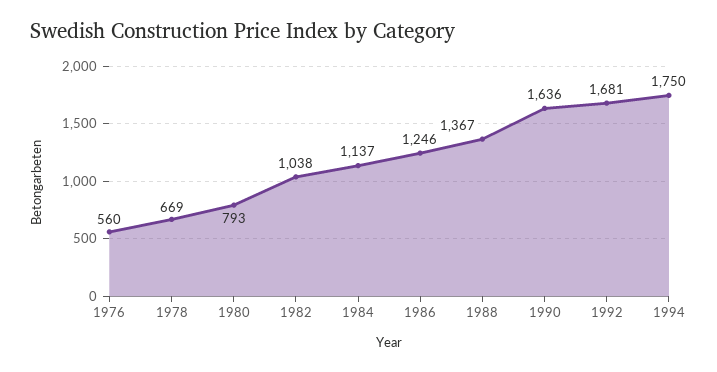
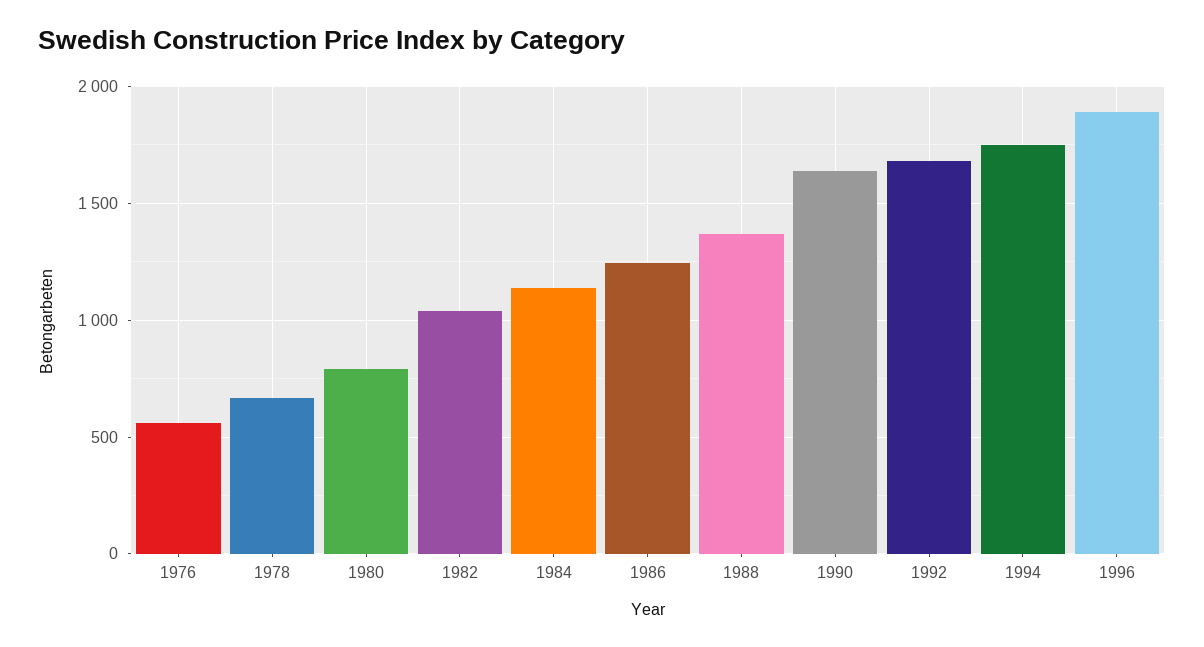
1996: none -> 1900

